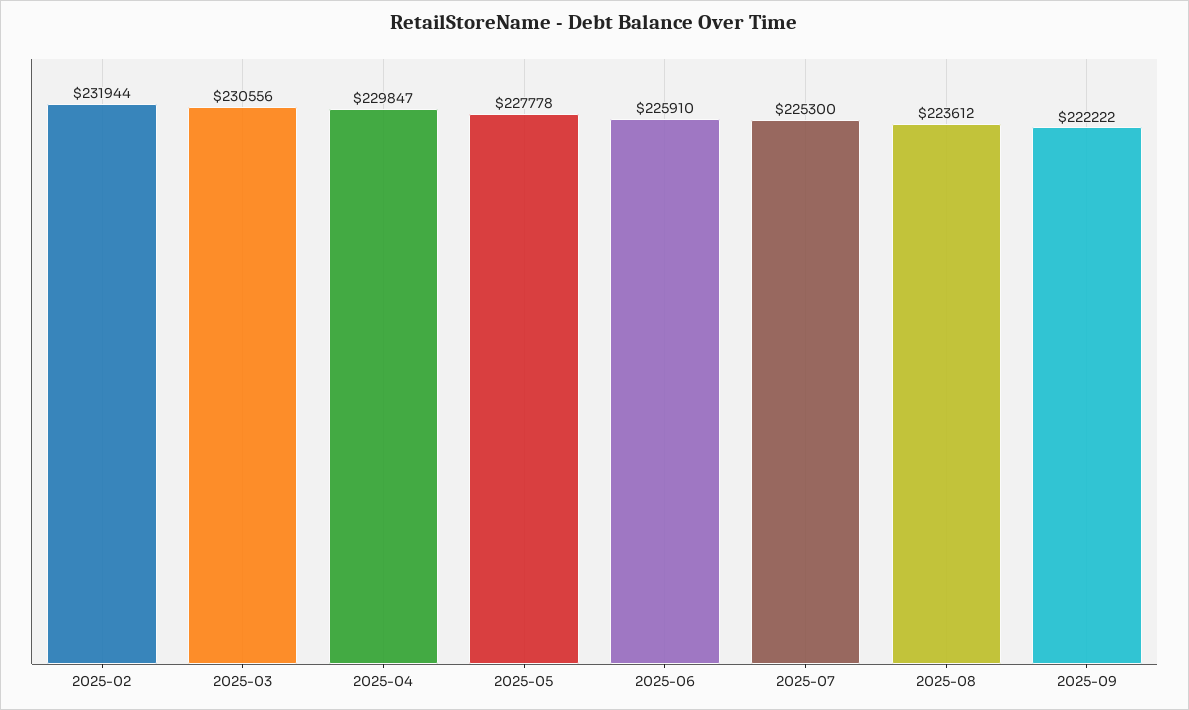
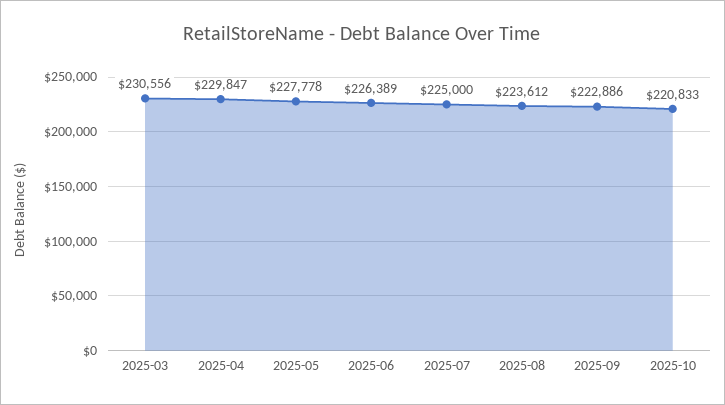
2025-02: 231944 -> none
2025-06: 225910 -> 226389
2025-07: 225300 -> 225000
2025-09: 222222 -> 222886
2025-10: none -> 220833

